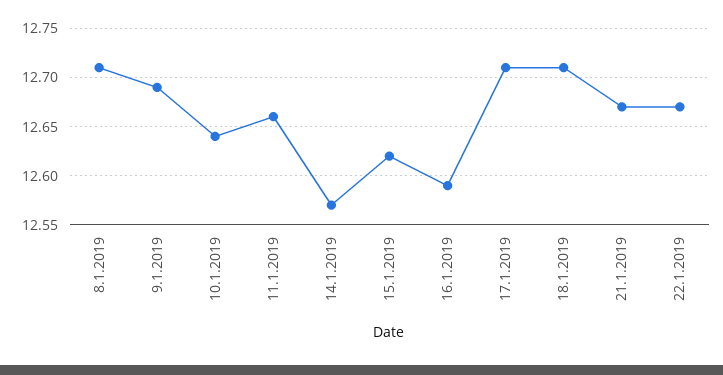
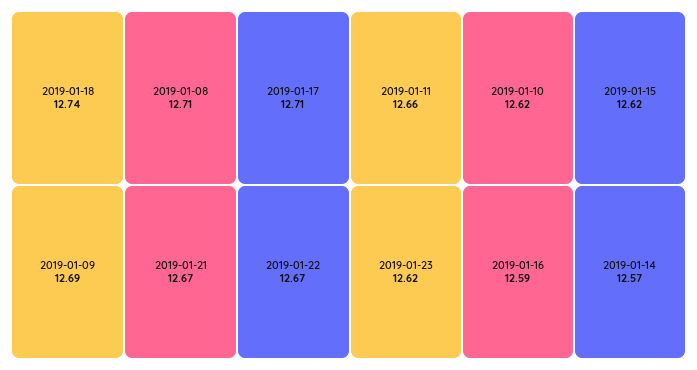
10.1.2019: 12.64 -> 12.62
18.1.2019: 12.71 -> 12.74
2019-01-23: none -> 12.62

